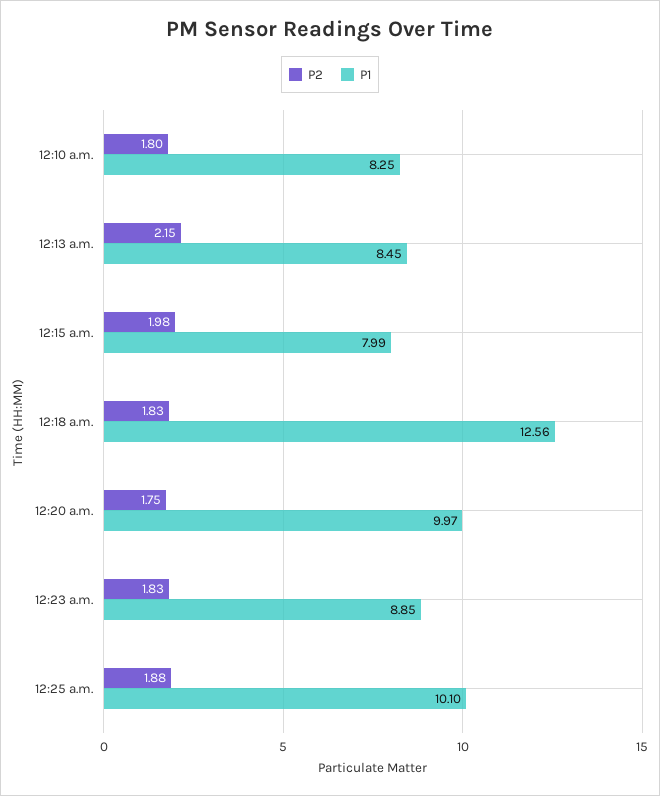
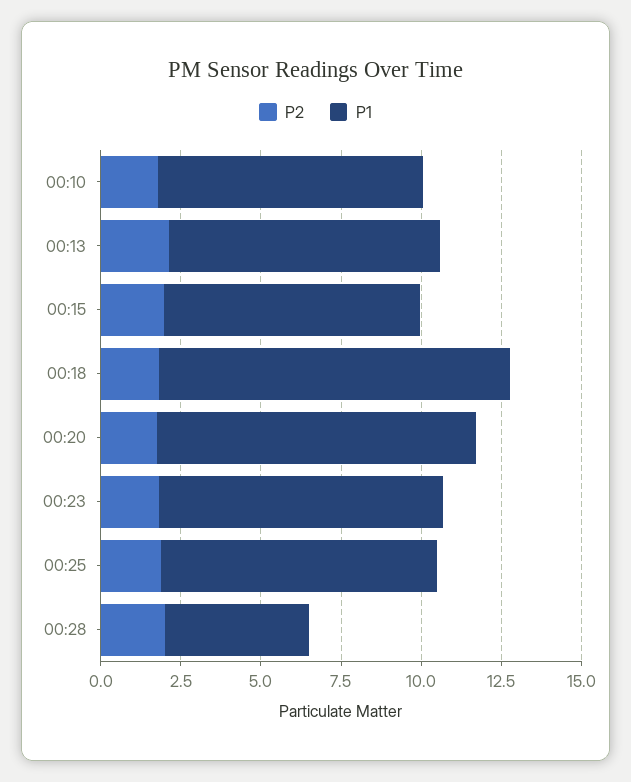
P1, 12:18 a.m.: 12.56 -> 11
P1, 12:25 a.m.: 10.1 -> 8.5
P2, 00:28: none -> 2
P1, 00:28: none -> 4.5

